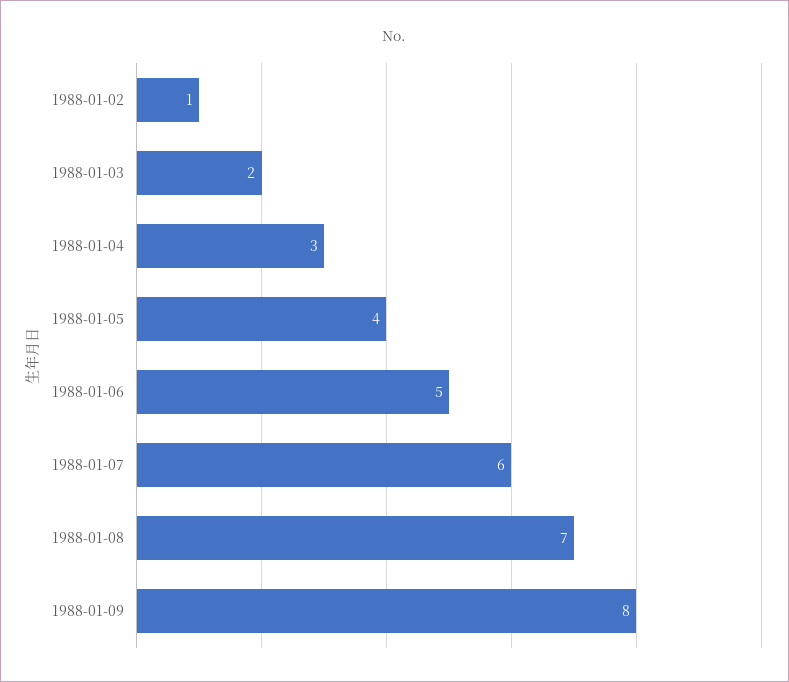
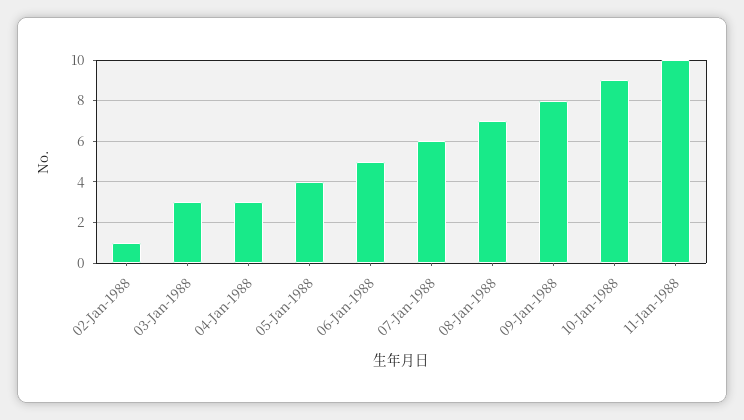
1988-01-03: 2 -> 3
10-Jan-1988: none -> 9
11-Jan-1988: none -> 10

